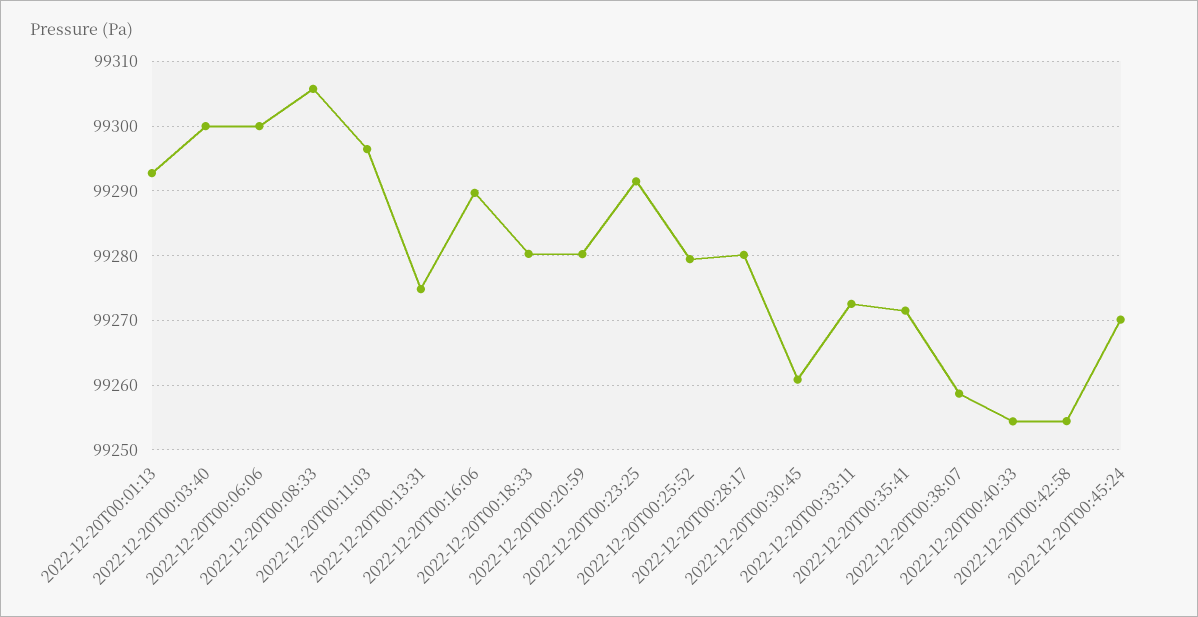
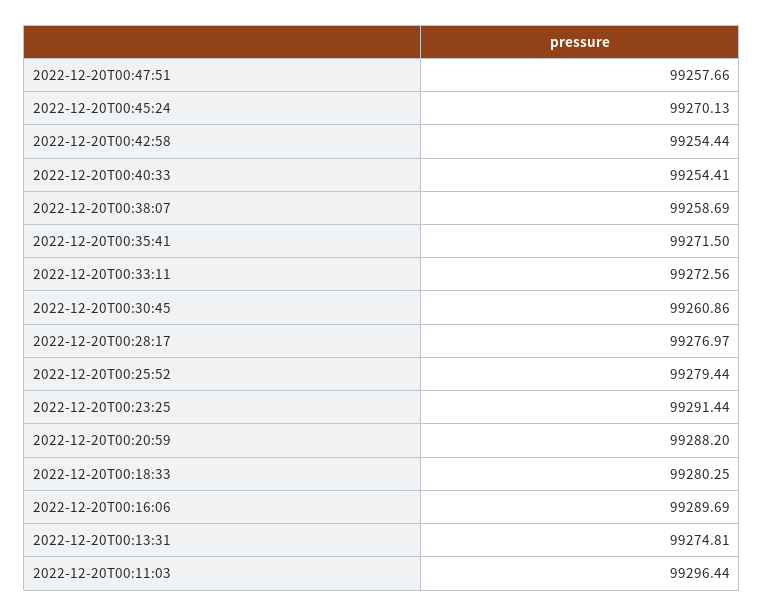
2022-12-20T00:01:13: 99293 -> none
2022-12-20T00:03:40: 99300 -> none
2022-12-20T00:06:06: 99300 -> none
2022-12-20T00:08:33: 99306 -> none
2022-12-20T00:20:59: 99280 -> 99288.2
2022-12-20T00:28:17: 99280 -> 99276.97
2022-12-20T00:47:51: none -> 99257.66

